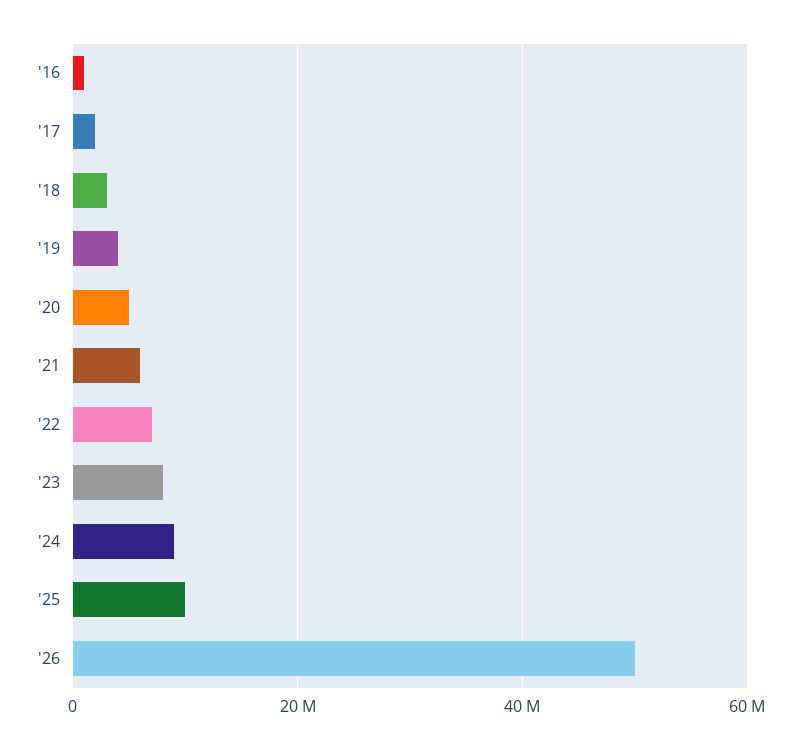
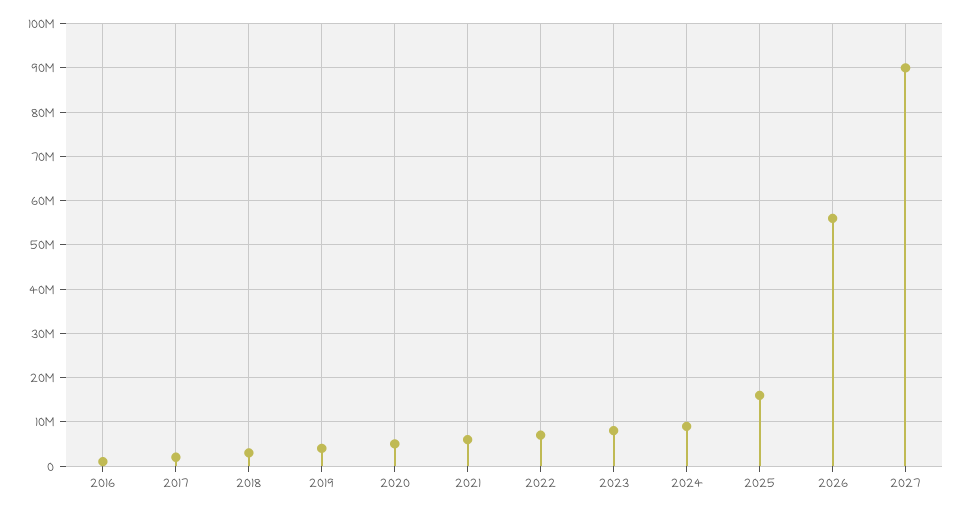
'25: 10000000 -> 16000000
'26: 50000000 -> 56000000
2027: none -> 90000000

